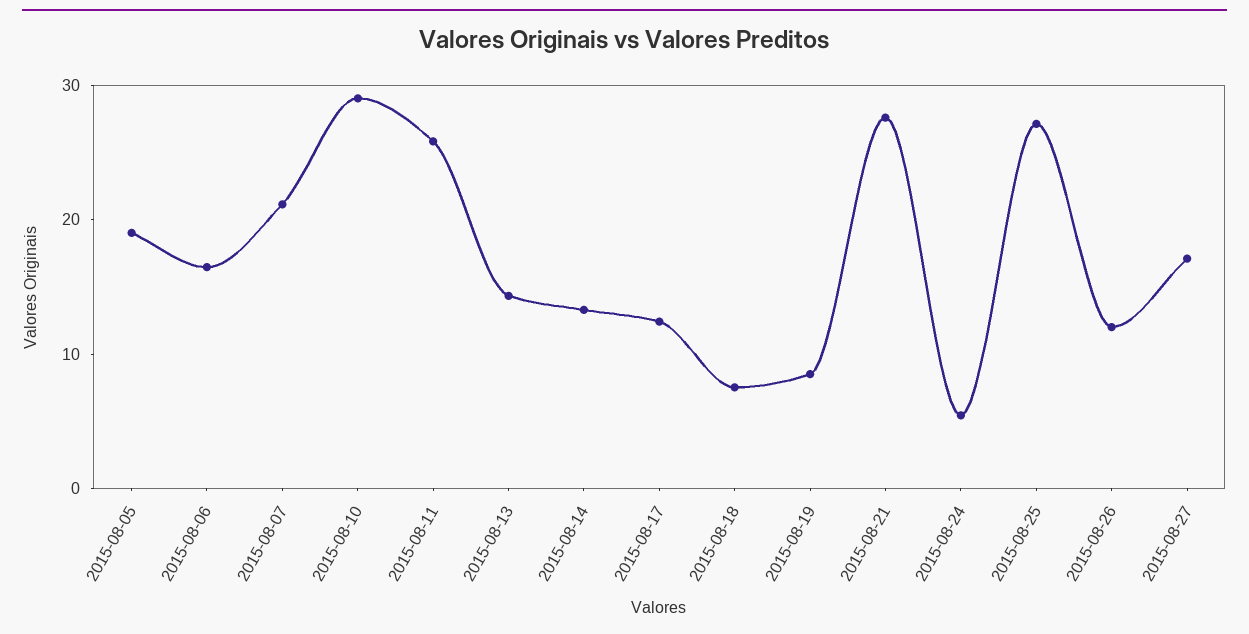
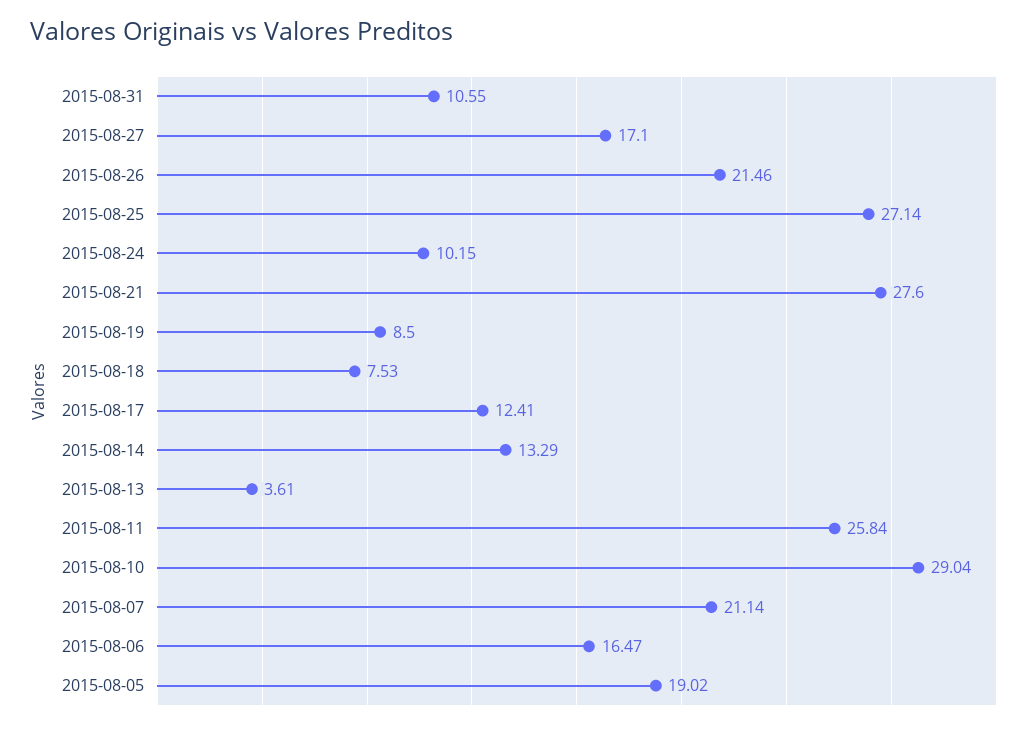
2015-08-13: 14 -> 3.61
2015-08-24: 6 -> 10.15
2015-08-26: 12 -> 21.46
2015-08-31: none -> 10.55

